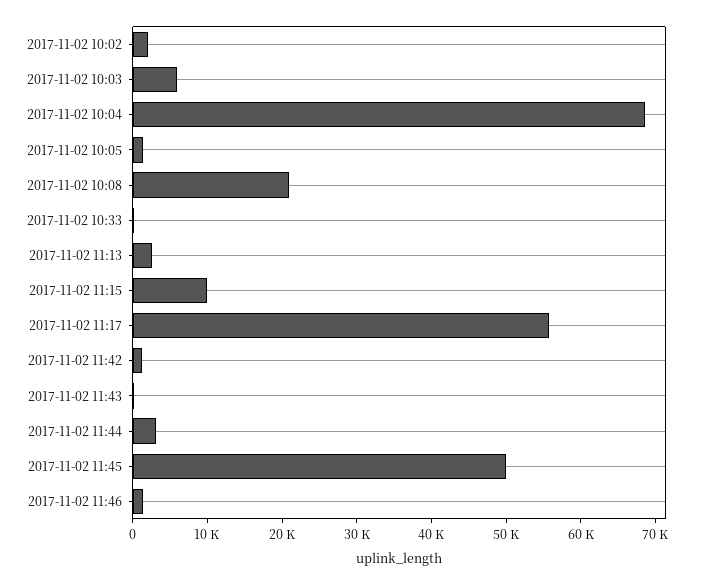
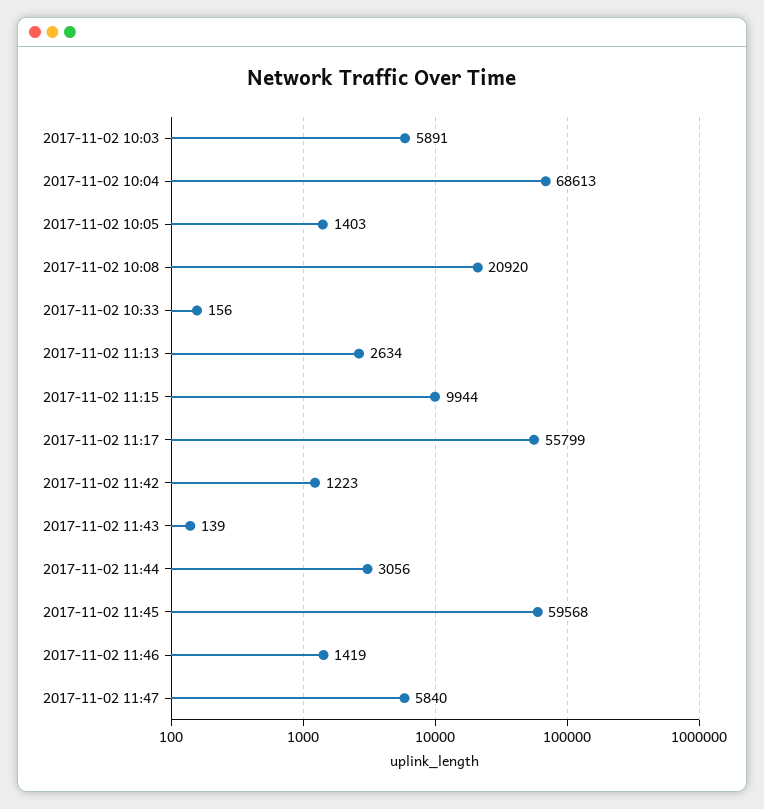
2017-11-02 10:02: 2000 -> none
2017-11-02 11:45: 50000 -> 59568
2017-11-02 11:47: none -> 5840

